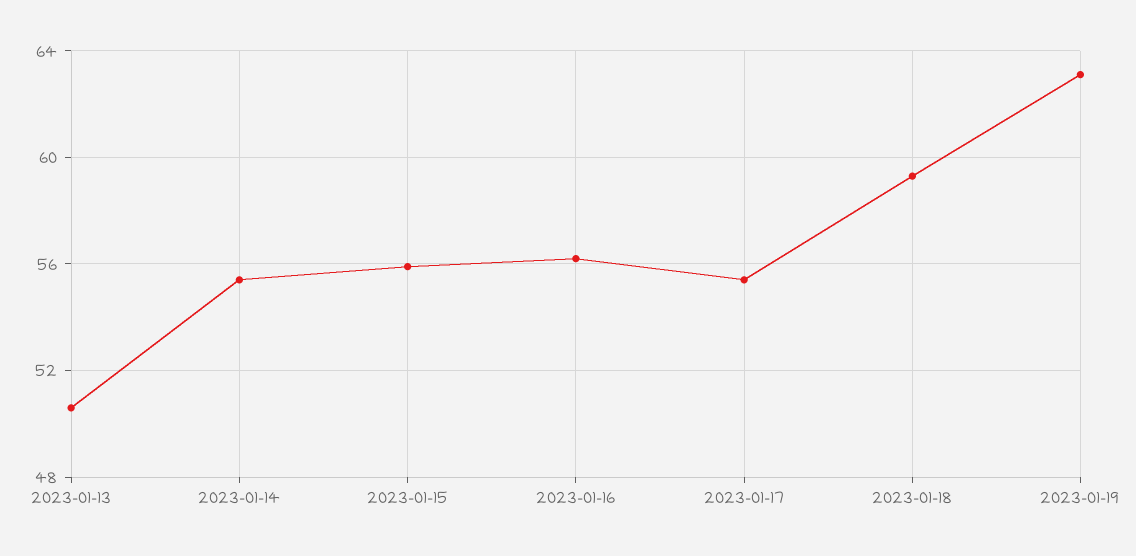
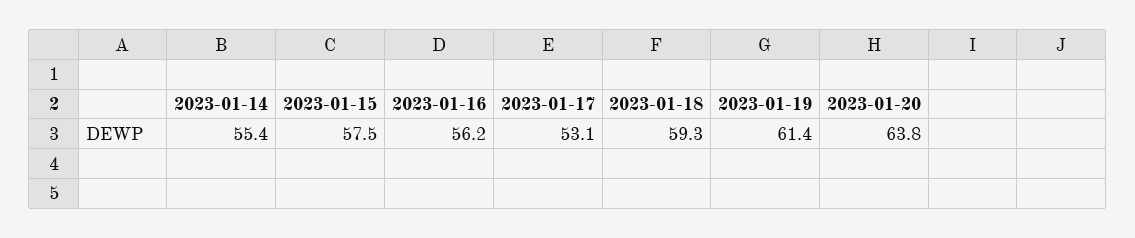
2023-01-13: 50.5 -> none
2023-01-15: 56 -> 57.5
2023-01-17: 55.5 -> 53.1
2023-01-19: 63 -> 61.4
2023-01-20: none -> 63.8

